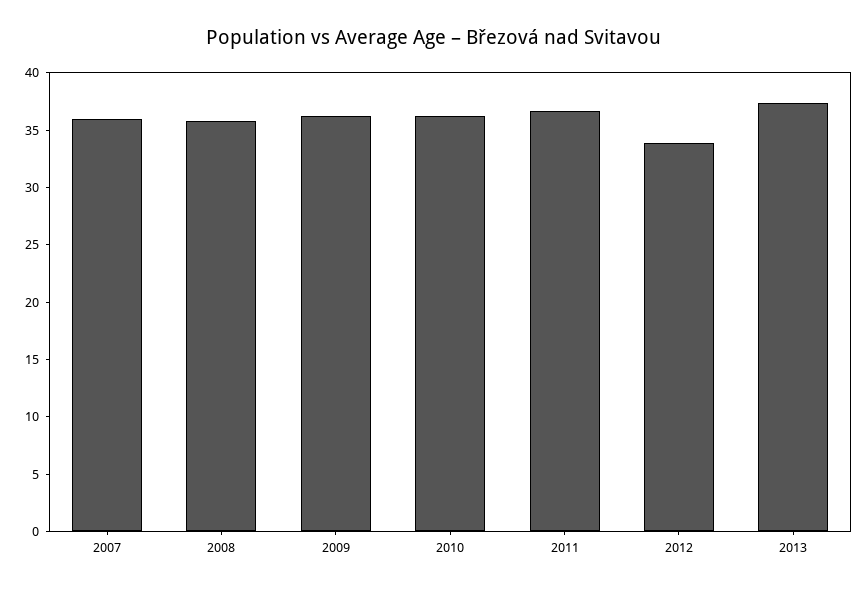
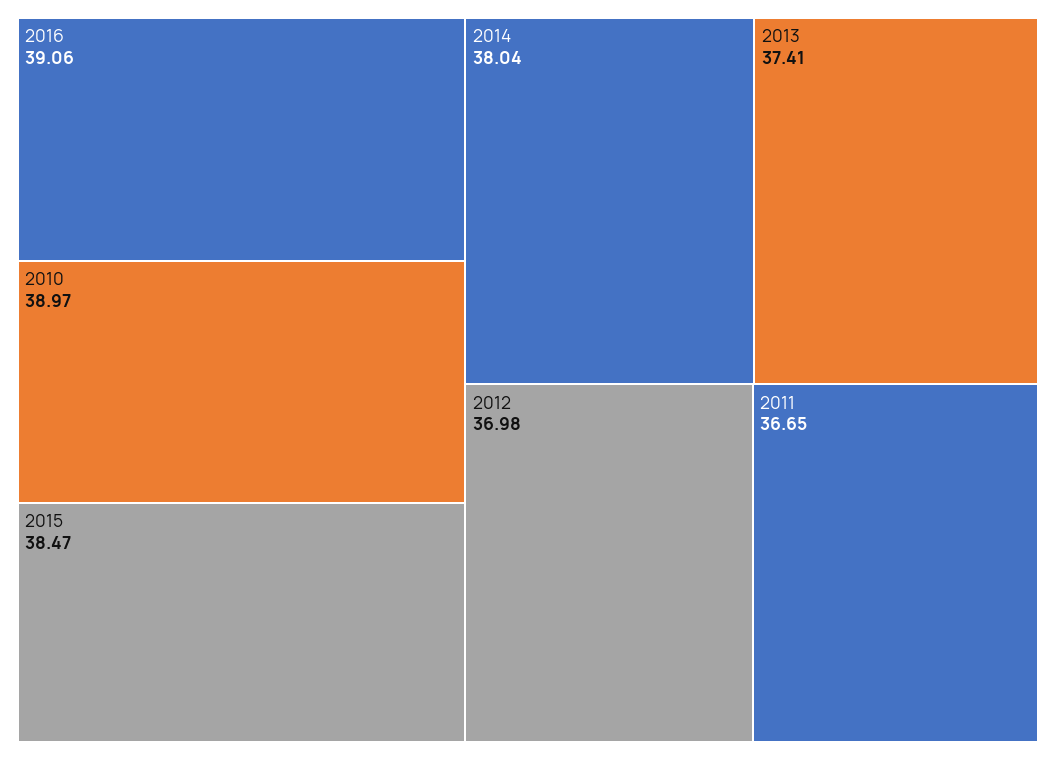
2007: 36 -> none
2008: 36 -> none
2009: 36 -> none
2010: 36 -> 38.97
2012: 34 -> 36.98
2016: none -> 39.06
2015: none -> 38.47
2014: none -> 38.04

